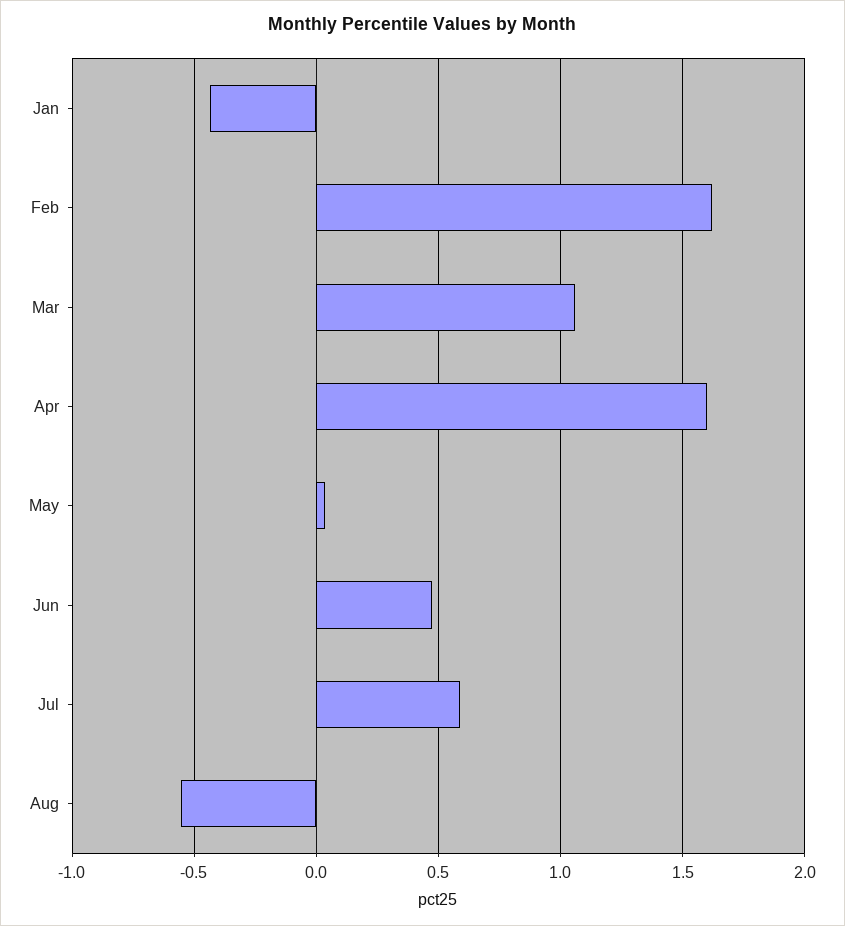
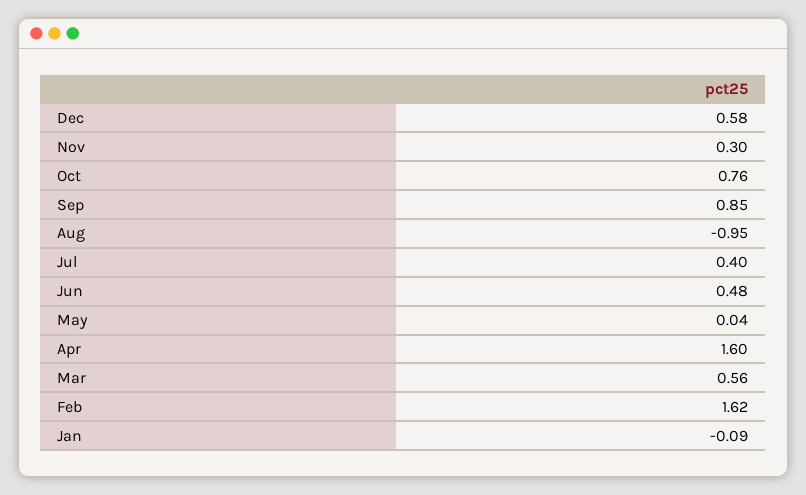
Jan: -0.45 -> -0.09
Mar: 1.05 -> 0.56
Jul: 0.6 -> 0.4
Aug: -0.55 -> -0.95
Dec: none -> 0.58
Nov: none -> 0.3
Oct: none -> 0.76
Sep: none -> 0.85

